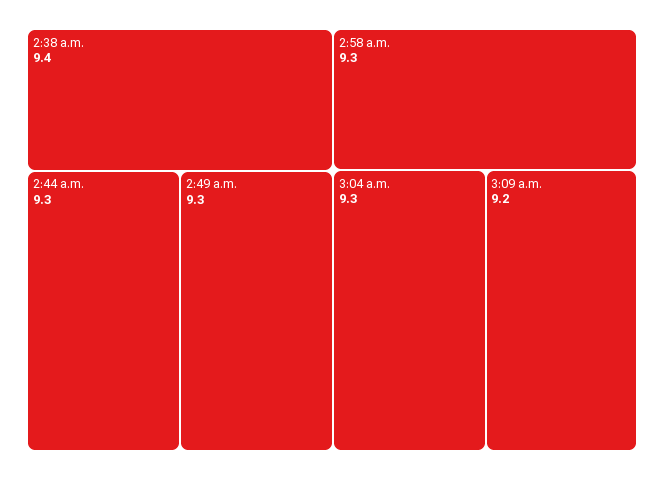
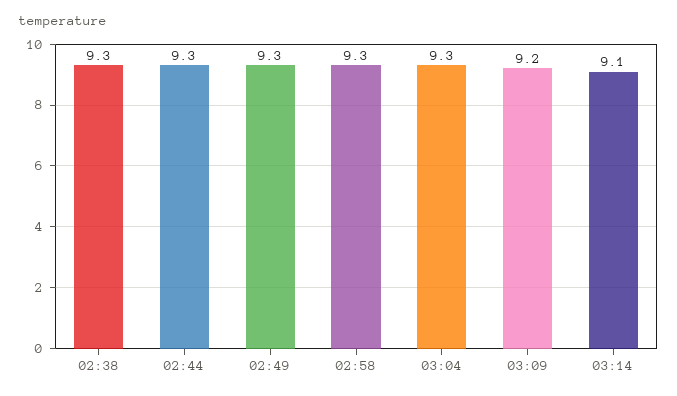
2:38 a.m.: 9.4 -> 9.3
03:14: none -> 9.1

